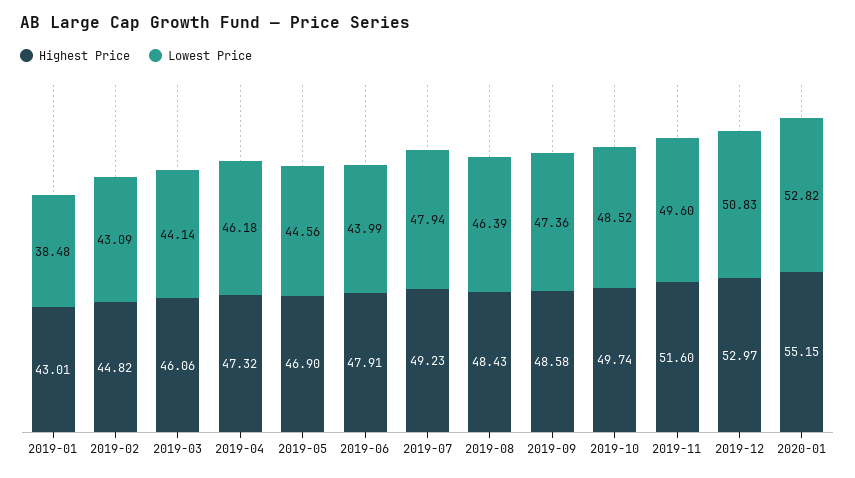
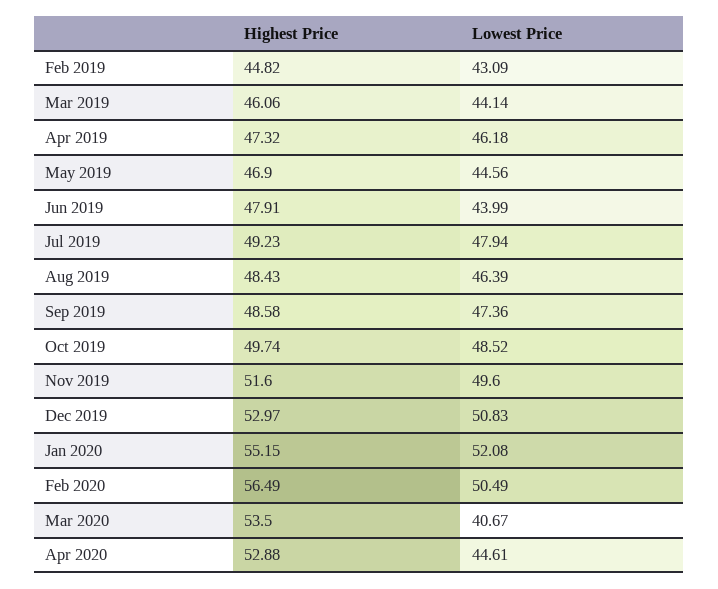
Highest Price, 2019-01: 43.01 -> none
Lowest Price, 2019-01: 38.48 -> none
Lowest Price, 2020-01: 52.82 -> 52.08
Highest Price, Feb 2020: none -> 56.49
Lowest Price, Feb 2020: none -> 50.49
Highest Price, Mar 2020: none -> 53.5
Lowest Price, Mar 2020: none -> 40.67
Highest Price, Apr 2020: none -> 52.88
Lowest Price, Apr 2020: none -> 44.61

